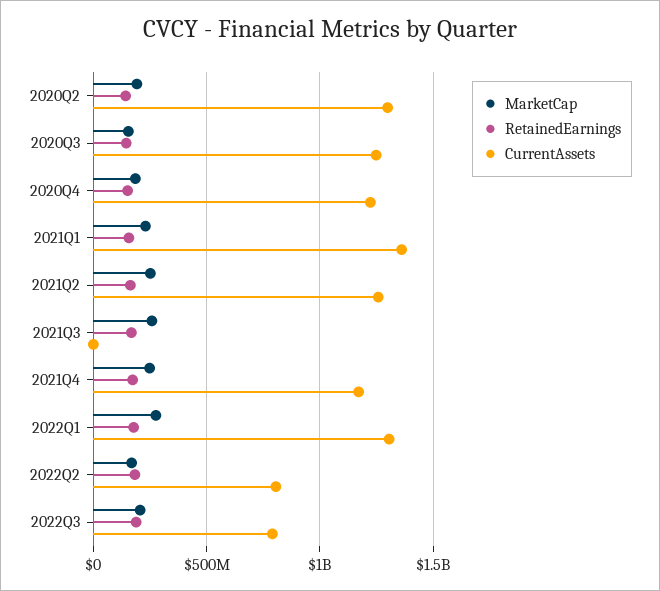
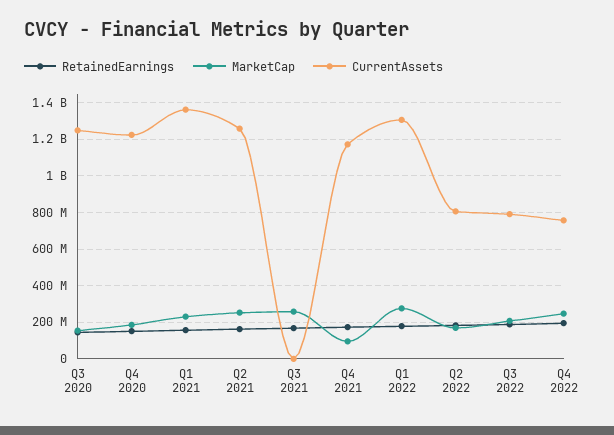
MarketCap, 2020Q2: 200000000 -> none
RetainedEarnings, 2020Q2: 150000000 -> none
CurrentAssets, 2020Q2: 1300000000 -> none
MarketCap, 2021Q4: 250000000 -> 100000000
RetainedEarnings, Q4 2022: none -> 200000000
MarketCap, Q4 2022: none -> 250000000
CurrentAssets, Q4 2022: none -> 750000000

